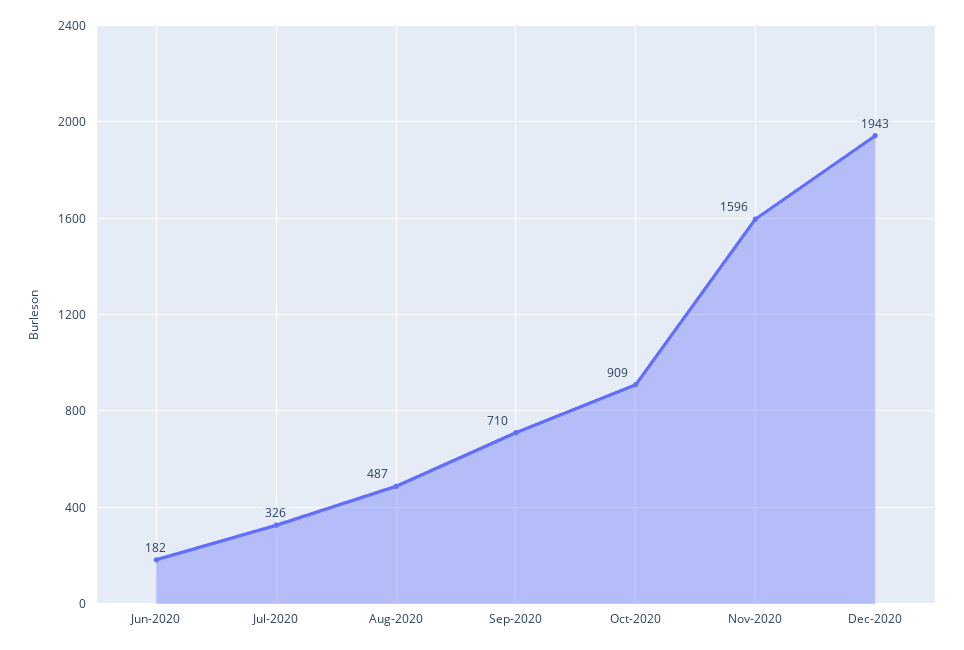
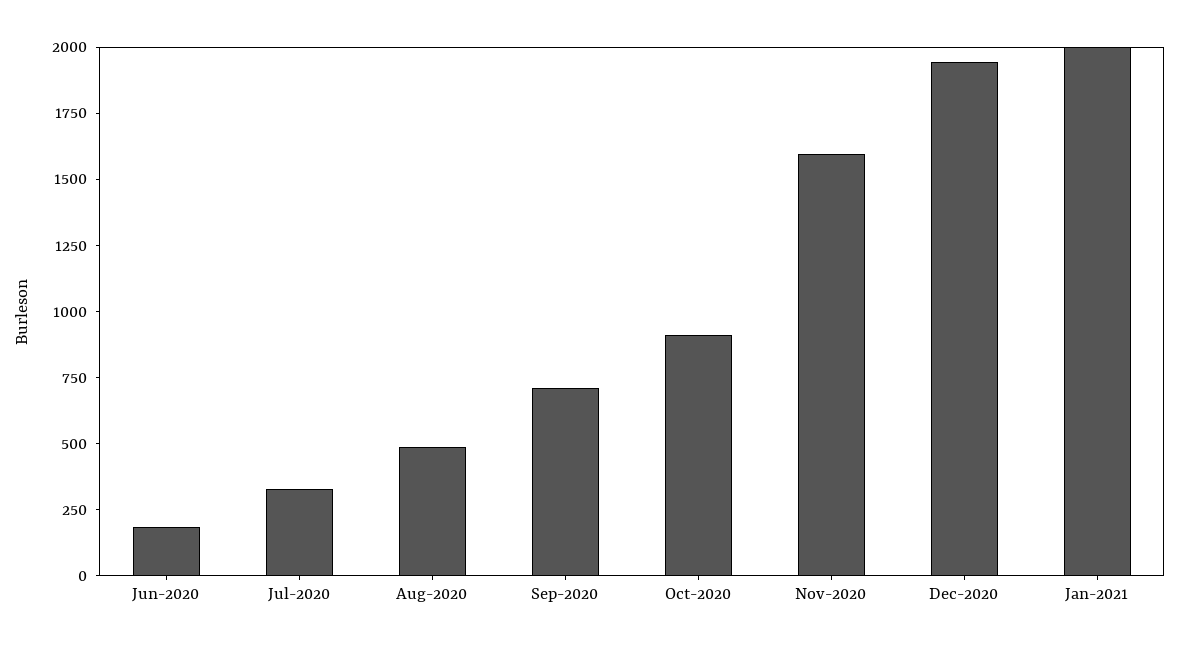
Jan-2021: none -> 2000

